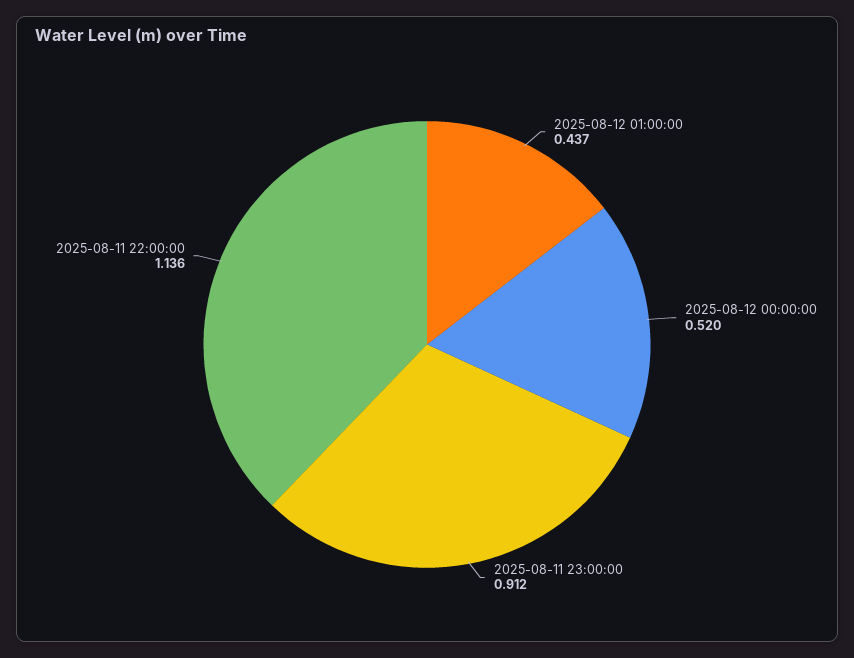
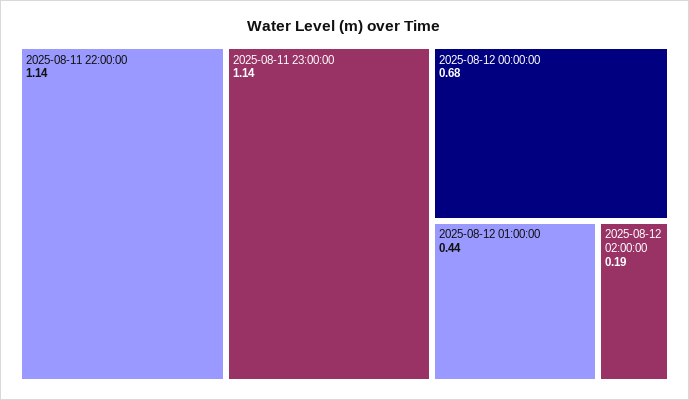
2025-08-12 00:00:00: 0.52 -> 0.68
2025-08-11 23:00:00: 0.912 -> 1.14
2025-08-12 02:00:00: none -> 0.19

